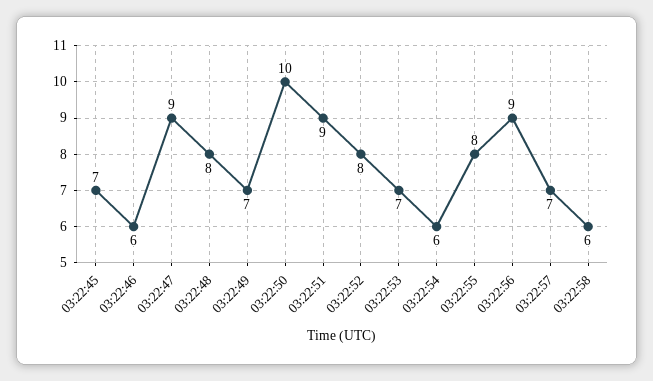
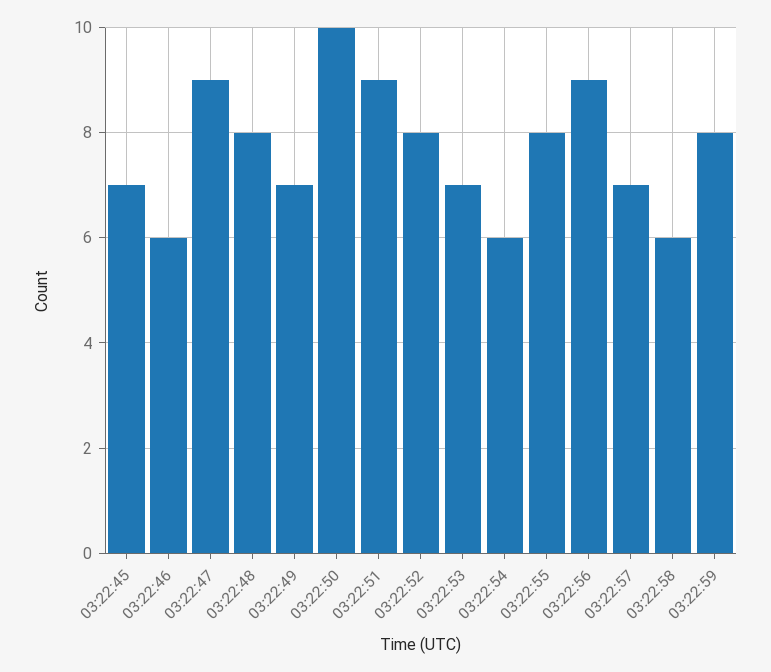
03:22:59: none -> 8

